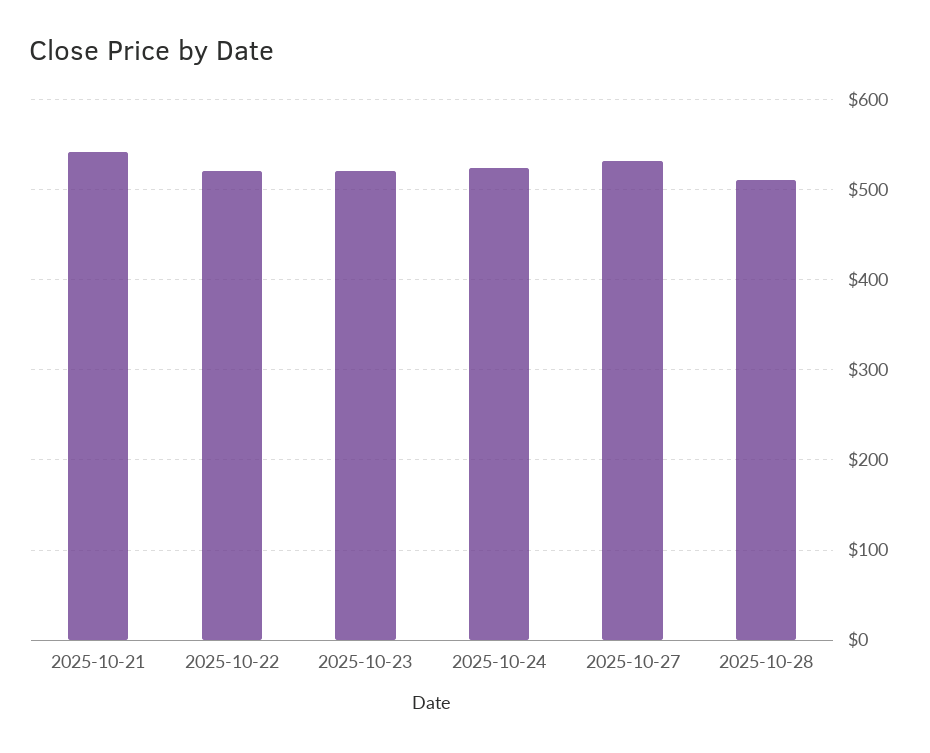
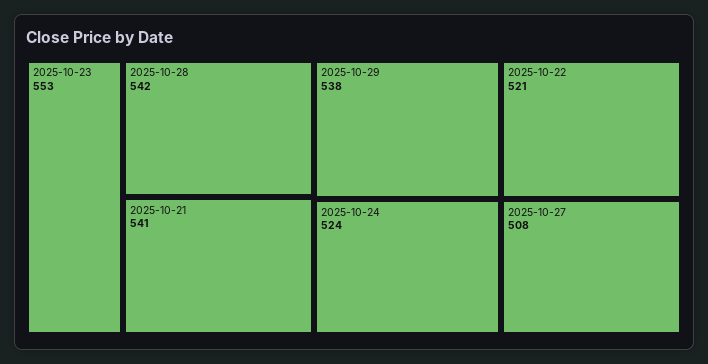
2025-10-23: 520 -> 553
2025-10-27: 530 -> 508
2025-10-28: 510 -> 542
2025-10-29: none -> 538

